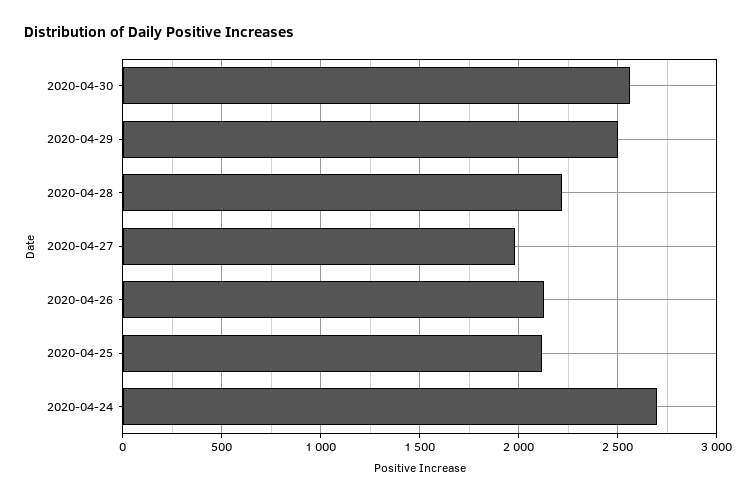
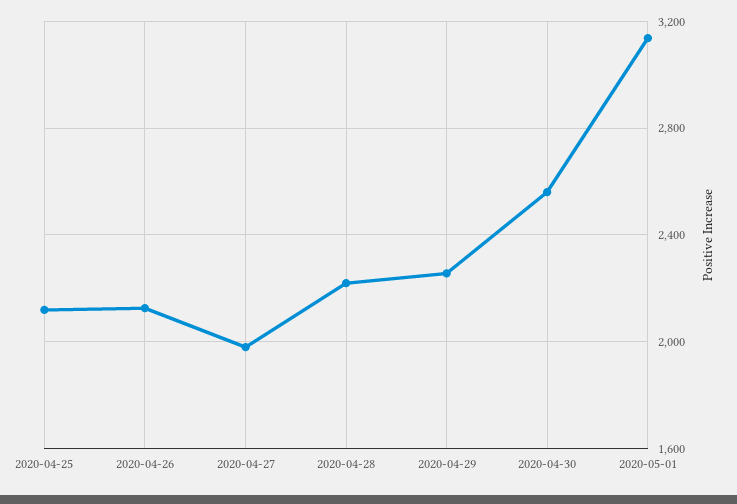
2020-04-29: 2500 -> 2250
2020-04-24: 2700 -> none
2020-05-01: none -> 3150

